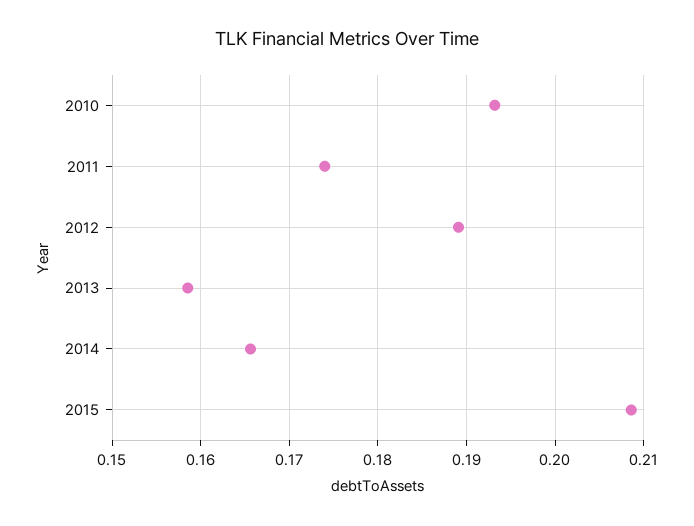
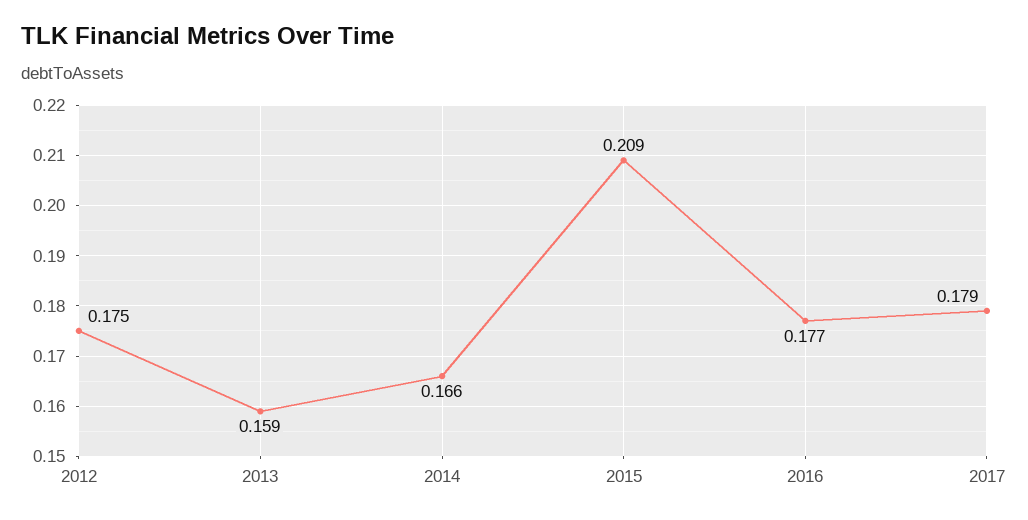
2010: 0.193 -> none
2011: 0.174 -> none
2012: 0.189 -> 0.175
2016: none -> 0.177
2017: none -> 0.179

